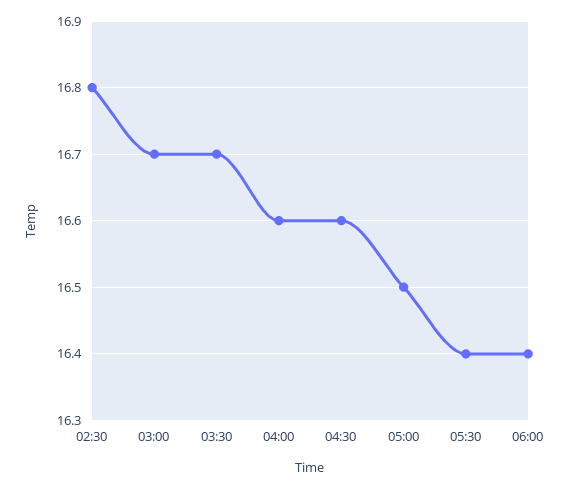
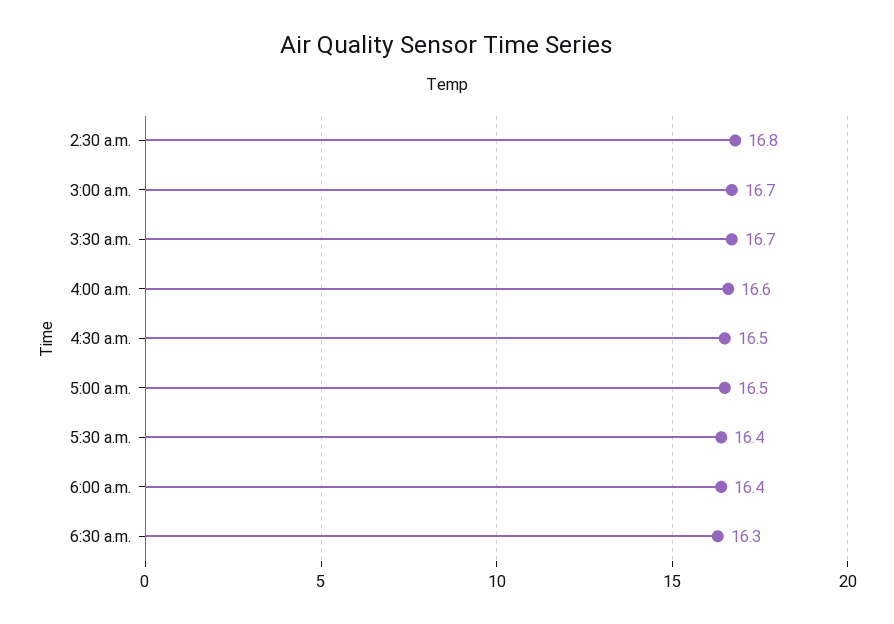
04:30: 16.6 -> 16.5
6:30 a.m.: none -> 16.3

